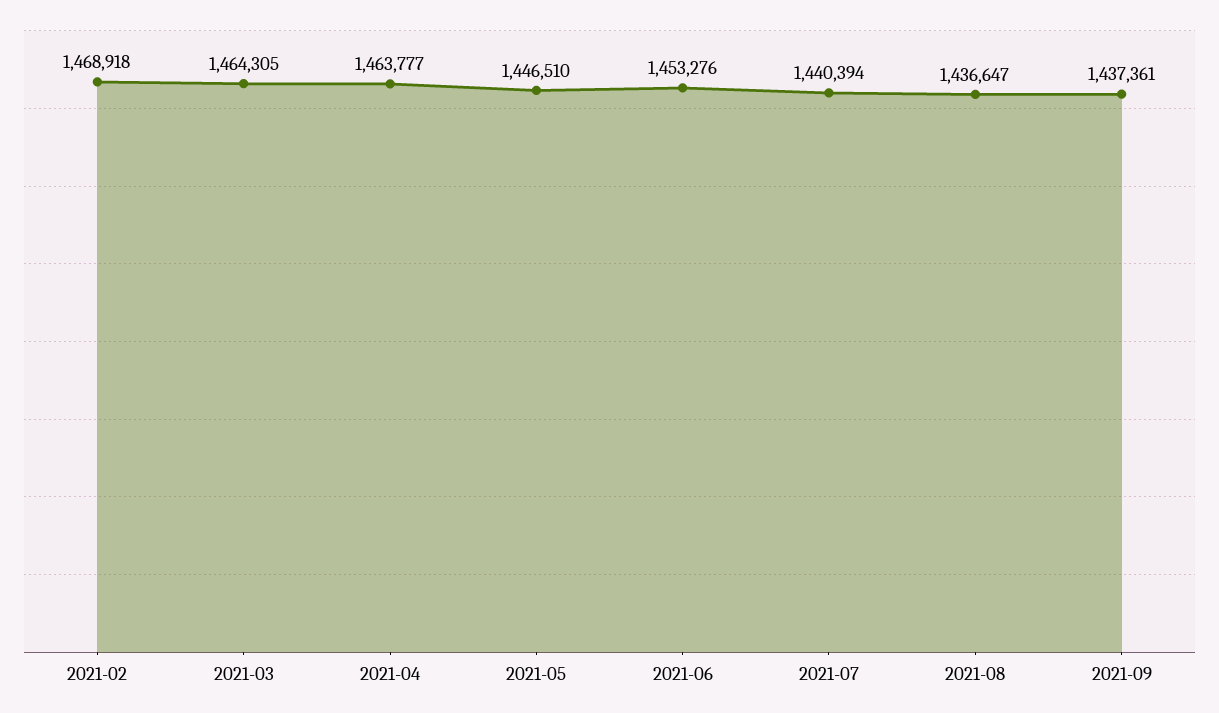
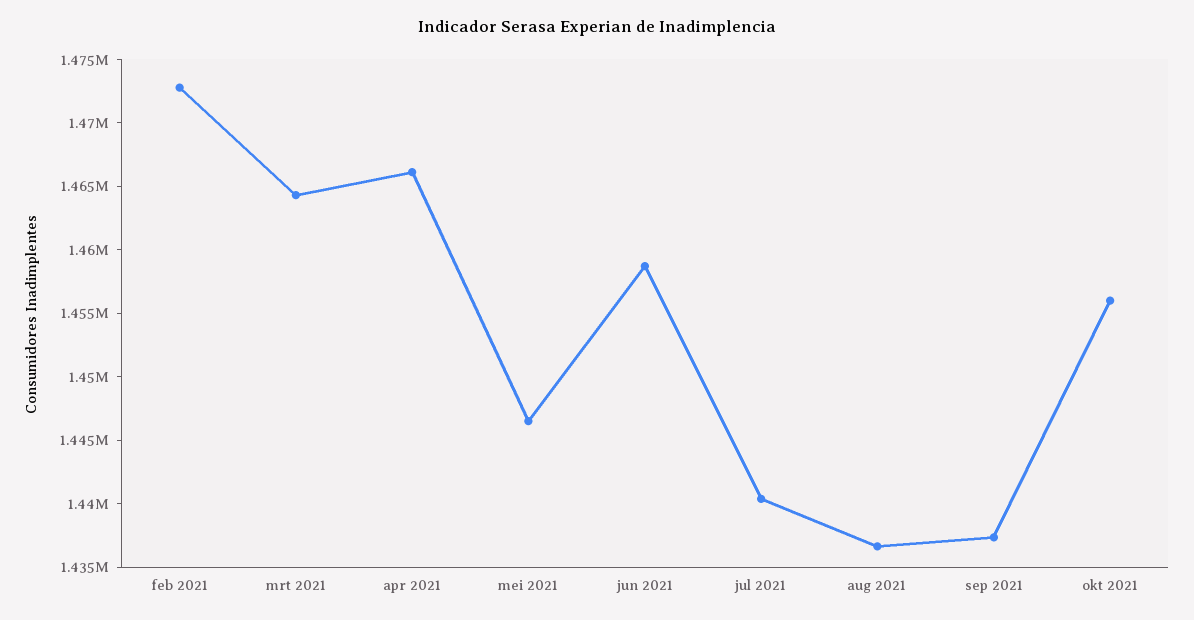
2021-02: 1468918 -> 1473000
2021-04: 1463777 -> 1466000
2021-06: 1453276 -> 1459000
okt 2021: none -> 1456000

